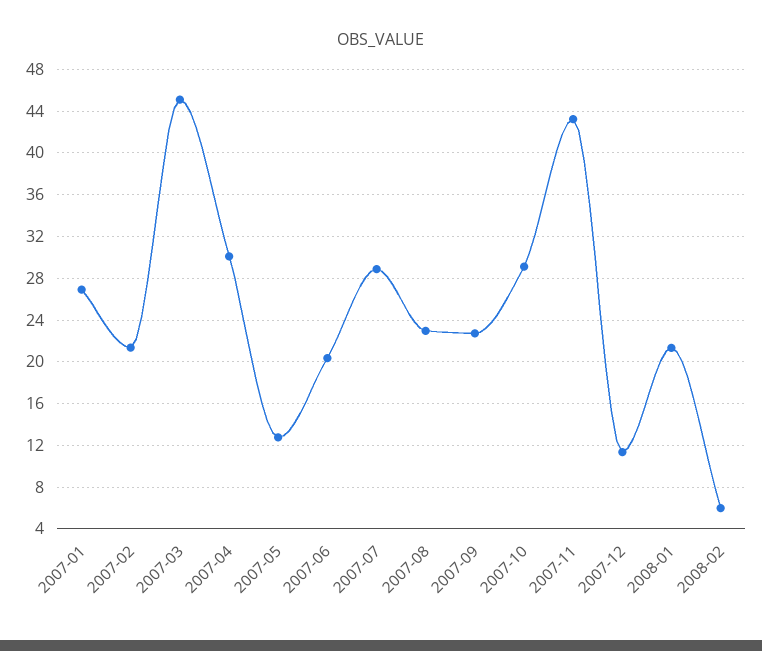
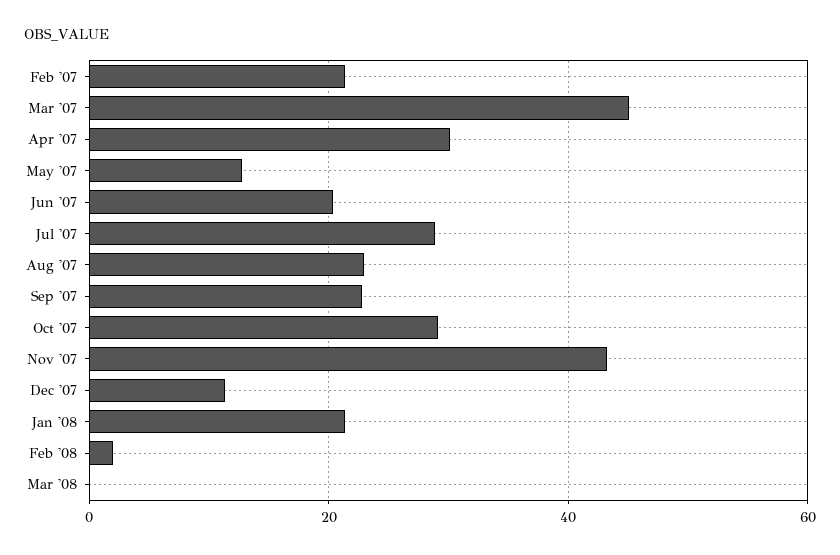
2007-01: 27 -> none
2008-02: 6 -> 2
Mar '08: none -> 0

